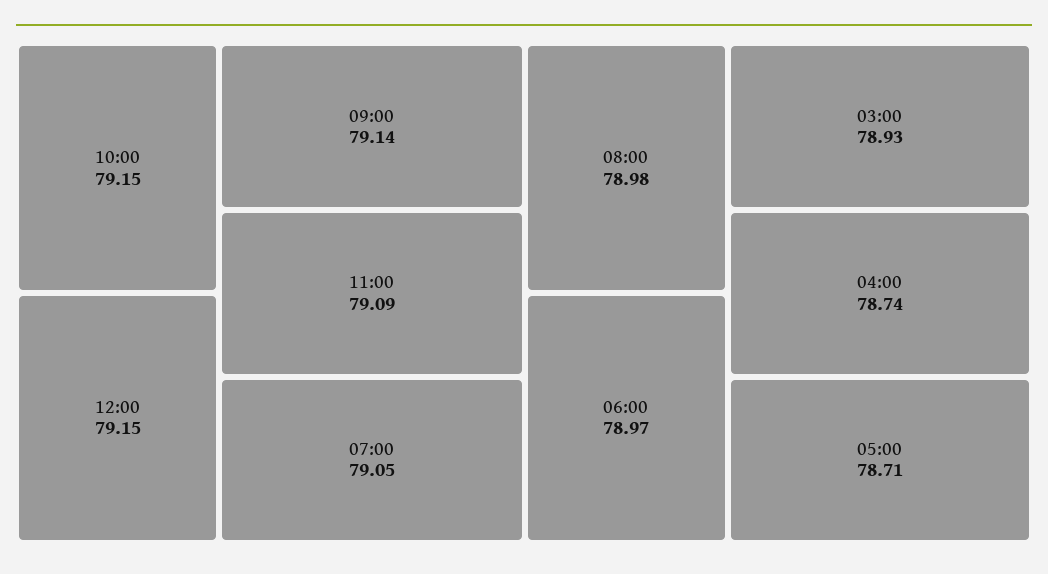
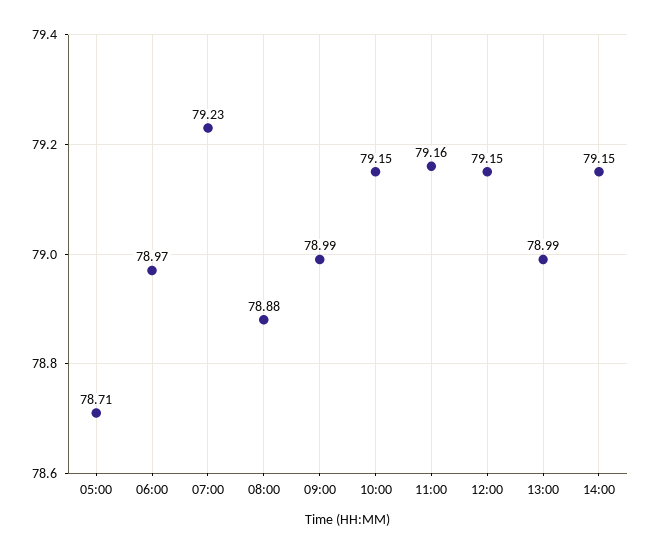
09:00: 79.14 -> 78.99
11:00: 79.09 -> 79.16
07:00: 79.05 -> 79.23
08:00: 78.98 -> 78.88
03:00: 78.93 -> none
04:00: 78.74 -> none
13:00: none -> 78.99
14:00: none -> 79.15

